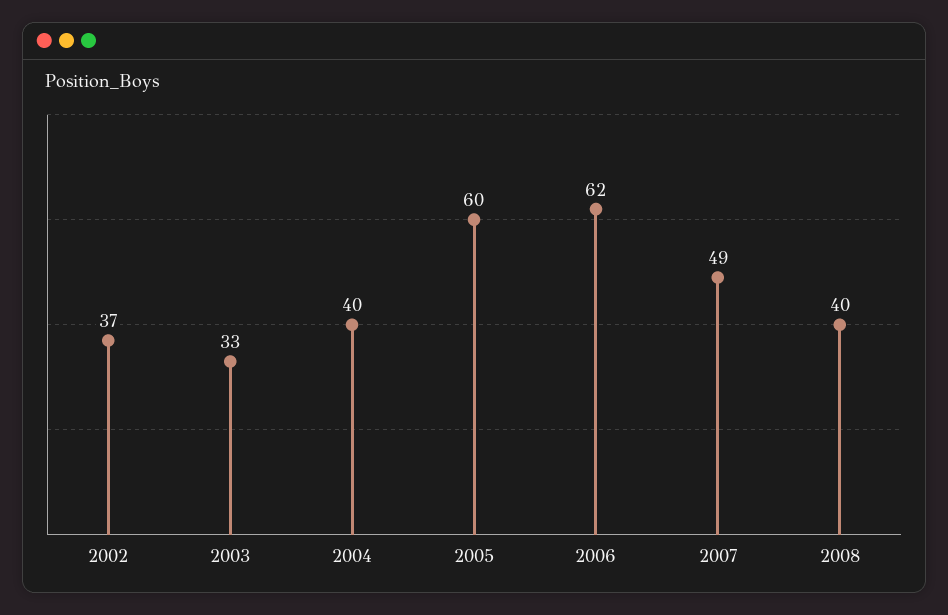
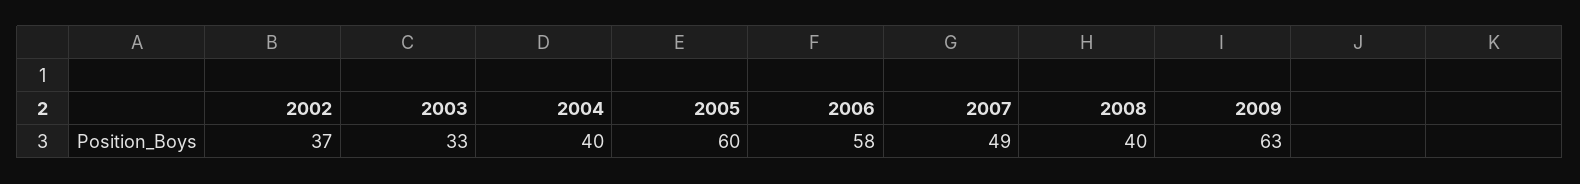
2006: 62 -> 58
2009: none -> 63

